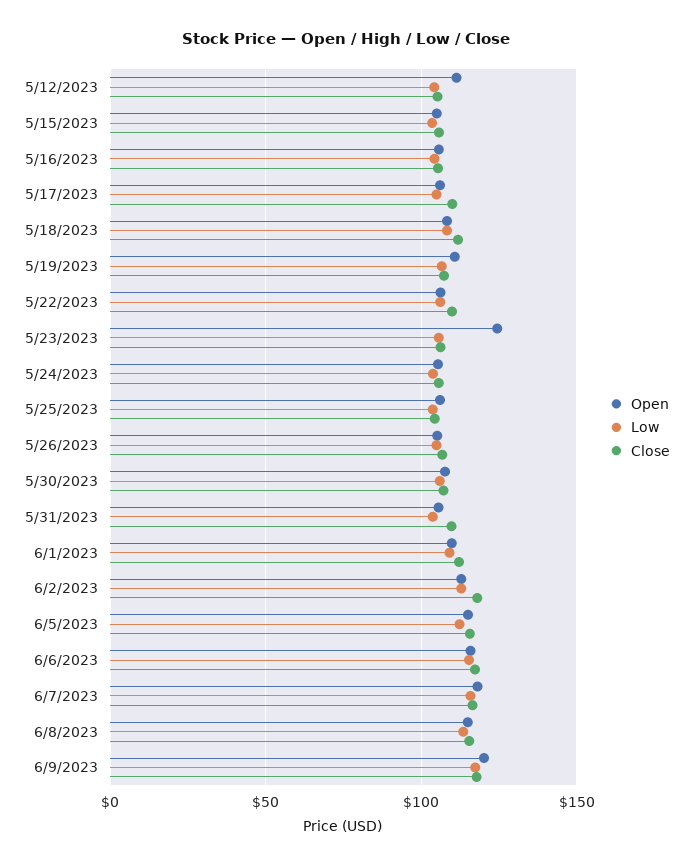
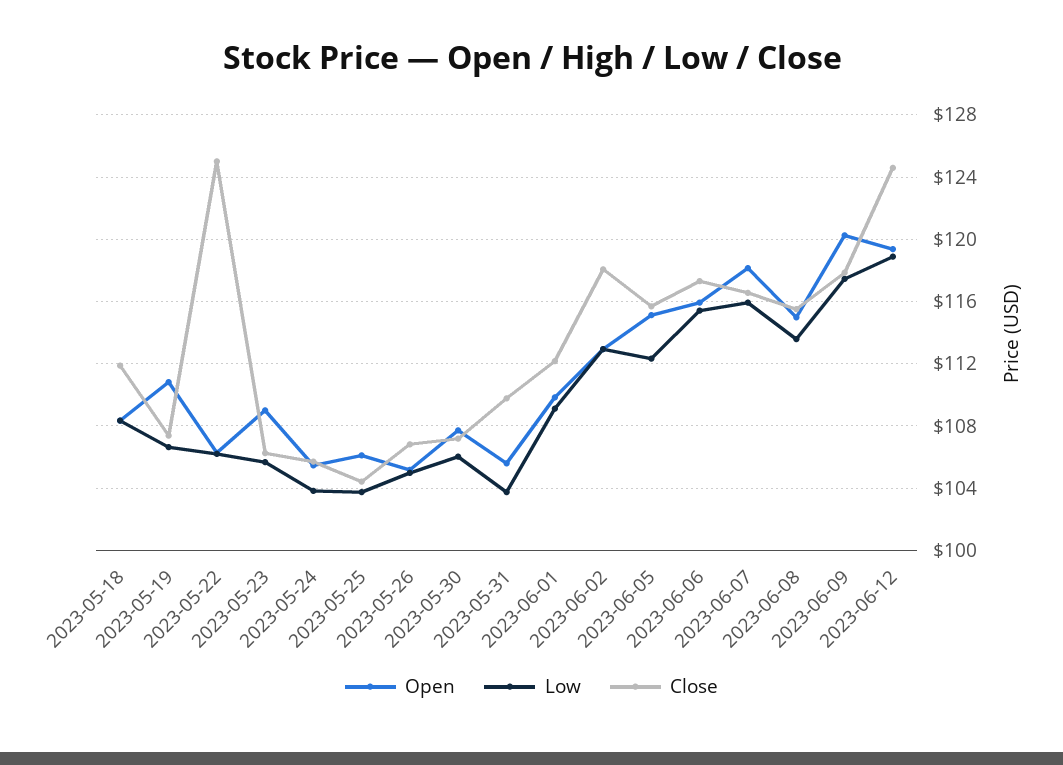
Open, 5/12/2023: 110 -> none
Low, 5/12/2023: 105 -> none
Close, 5/12/2023: 105 -> none
Open, 5/15/2023: 105 -> none
Low, 5/15/2023: 105 -> none
Close, 5/15/2023: 105 -> none
Open, 5/16/2023: 105 -> none
Low, 5/16/2023: 105 -> none
Close, 5/16/2023: 105 -> none
Open, 5/17/2023: 105 -> none
Low, 5/17/2023: 105 -> none
Close, 5/17/2023: 110 -> none
Close, 5/22/2023: 110 -> 125
Open, 5/23/2023: 125 -> 109
Open, 2023-06-12: none -> 119.5
Low, 2023-06-12: none -> 119
Close, 2023-06-12: none -> 124.5

